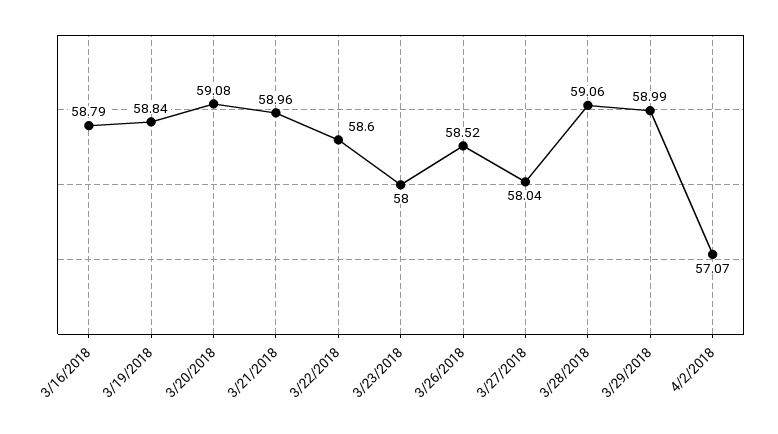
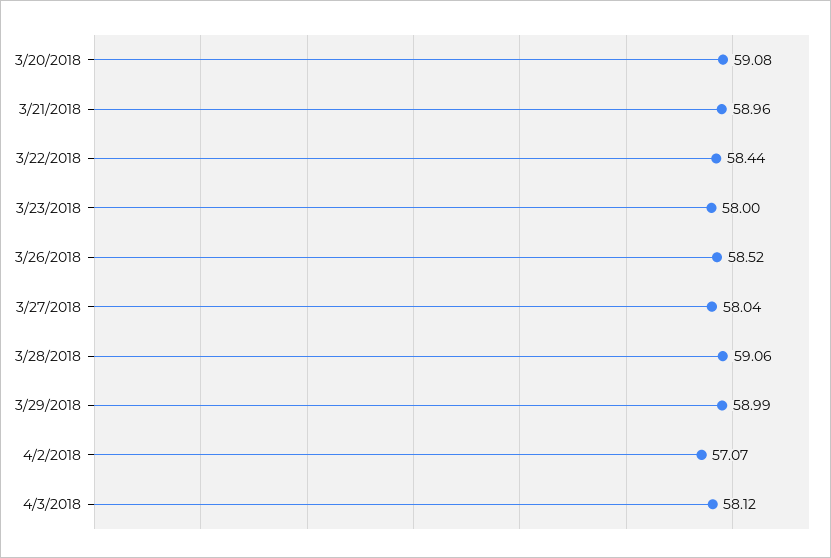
3/16/2018: 58.79 -> none
3/19/2018: 58.84 -> none
3/22/2018: 58.6 -> 58.44
4/3/2018: none -> 58.12

